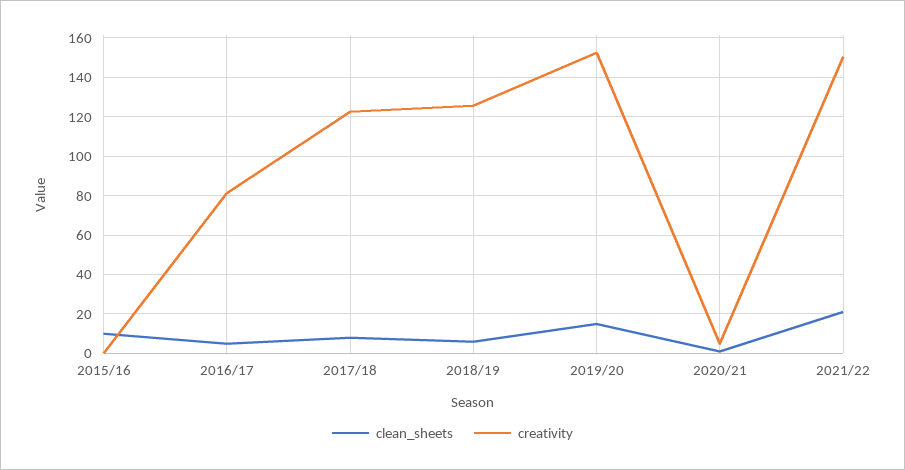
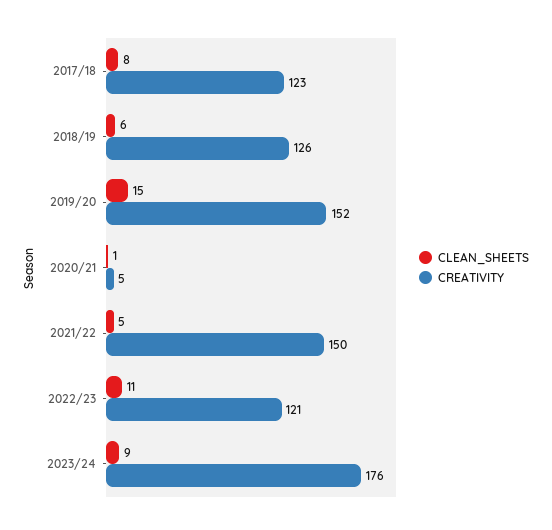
clean_sheets, 2015/16: 10 -> none
creativity, 2015/16: 0 -> none
clean_sheets, 2016/17: 5 -> none
creativity, 2016/17: 80 -> none
clean_sheets, 2021/22: 20 -> 5
clean_sheets, 2022/23: none -> 11
creativity, 2022/23: none -> 121
clean_sheets, 2023/24: none -> 9
creativity, 2023/24: none -> 176

